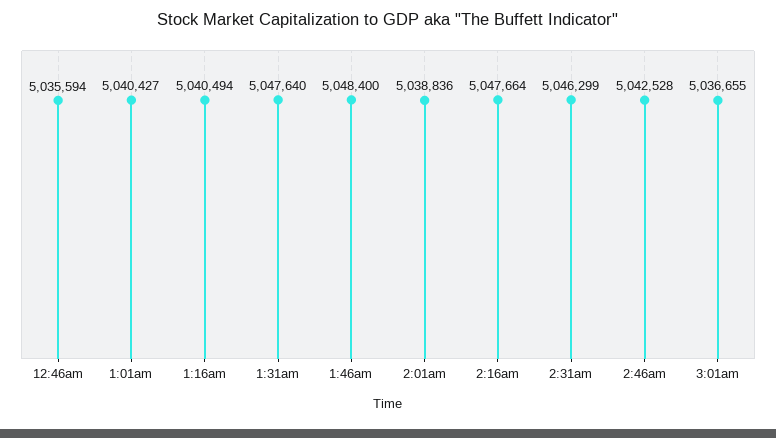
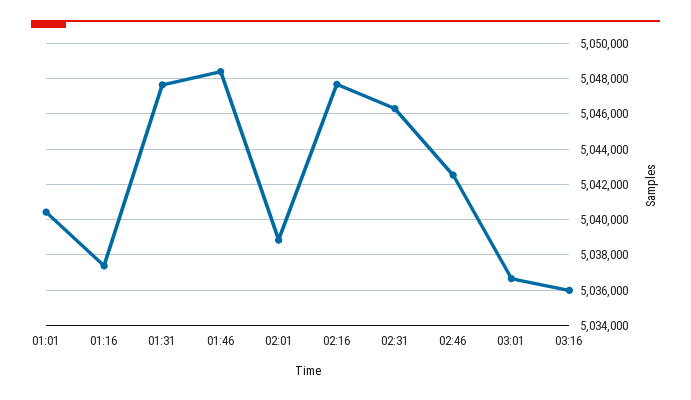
12:46am: 5035594 -> none
1:16am: 5040494 -> 5037500
03:16: none -> 5036000

